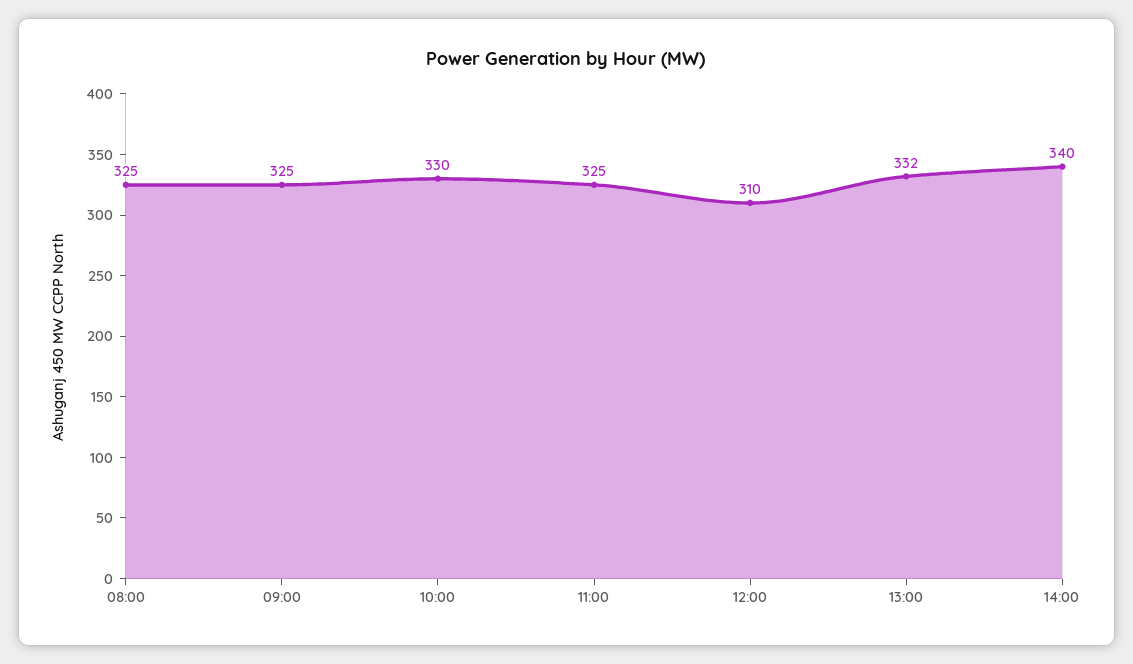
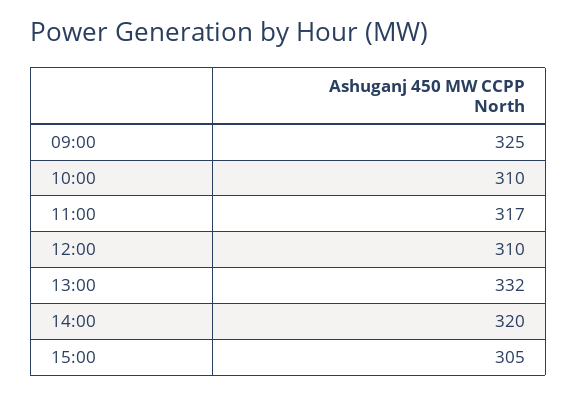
08:00: 325 -> none
10:00: 330 -> 310
11:00: 325 -> 317
14:00: 340 -> 320
15:00: none -> 305

